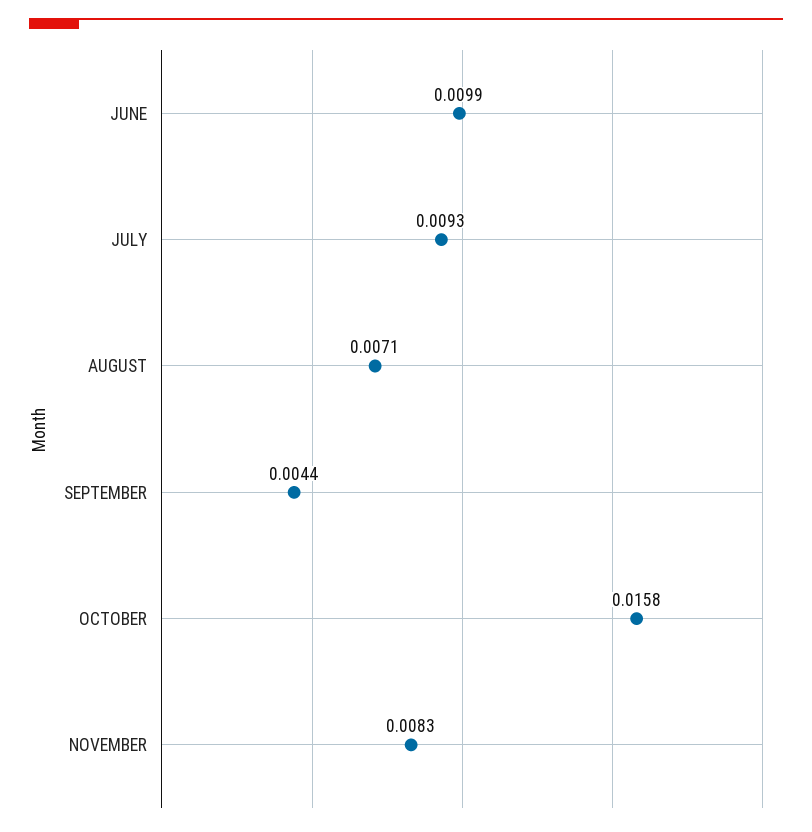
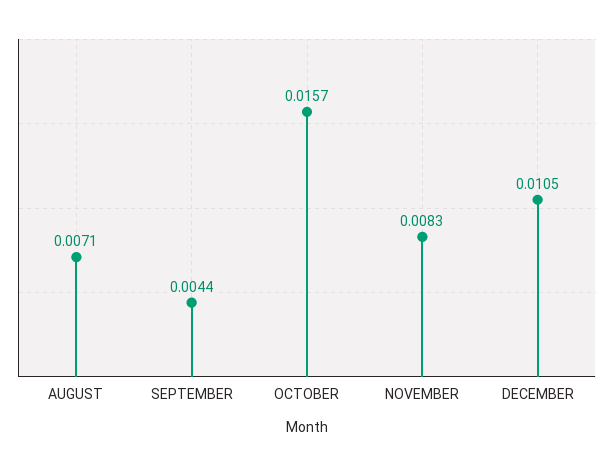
JUNE: 0.0099 -> none
JULY: 0.0093 -> none
OCTOBER: 0.0158 -> 0.0157
DECEMBER: none -> 0.0105

